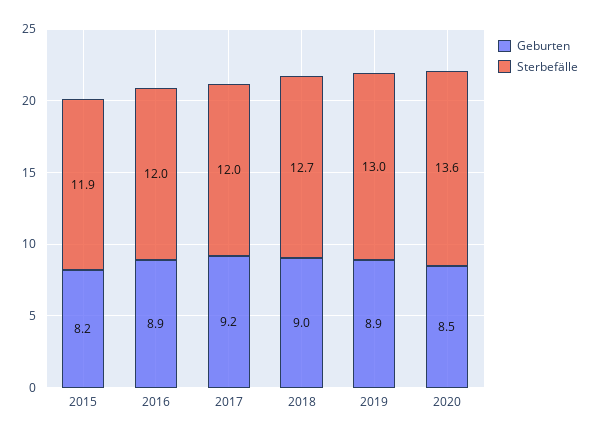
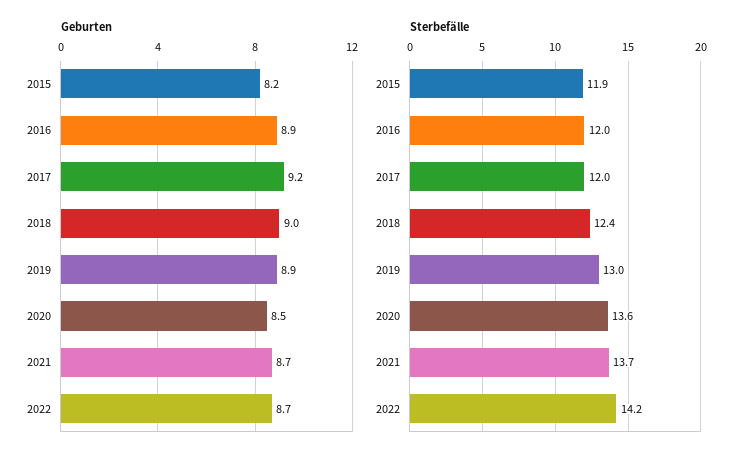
Sterbefälle, 2018: 12.7 -> 12.4
Geburten, 2021: none -> 8.7
Geburten, 2022: none -> 8.7
Sterbefälle, 2021: none -> 13.7
Sterbefälle, 2022: none -> 14.2

